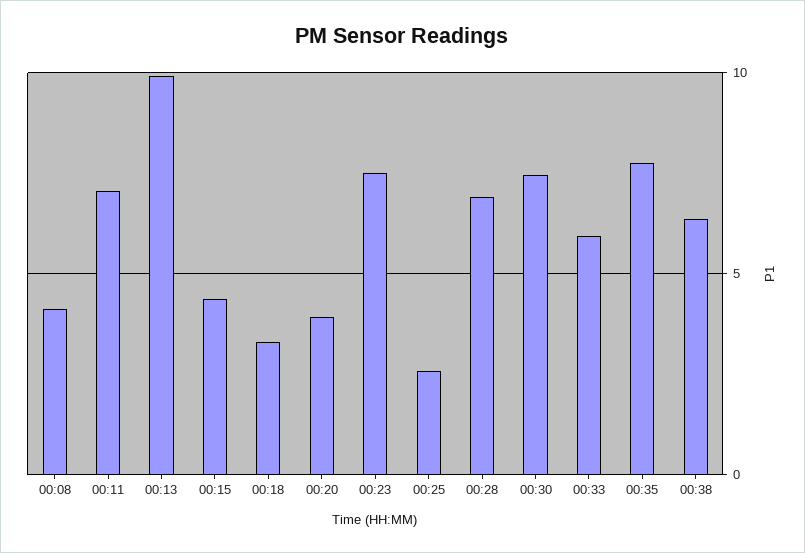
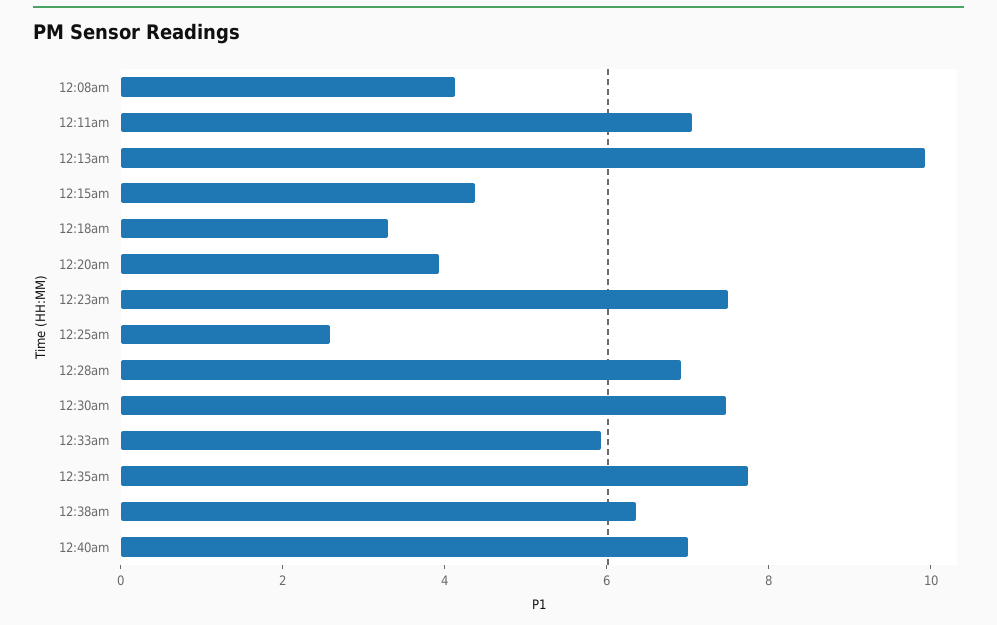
12:40am: none -> 7

